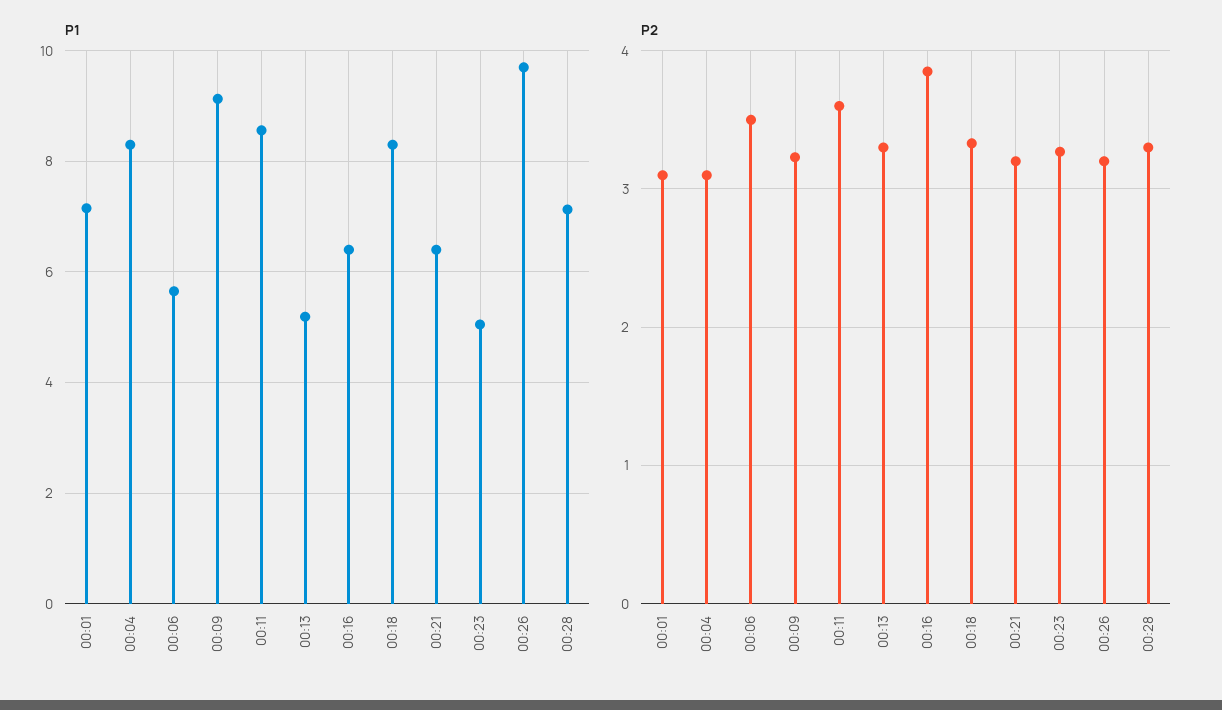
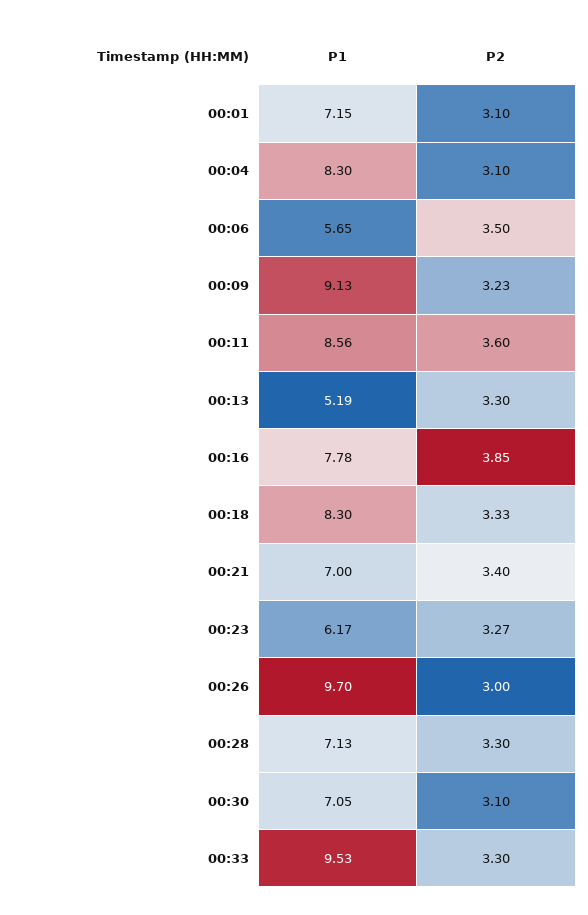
P1, 00:16: 6.4 -> 7.78
P1, 00:21: 6.4 -> 7
P1, 00:23: 5 -> 6.17
P2, 00:21: 3.2 -> 3.4
P2, 00:26: 3.2 -> 3
P1, 00:30: none -> 7.05
P2, 00:30: none -> 3.1
P1, 00:33: none -> 9.53
P2, 00:33: none -> 3.3

